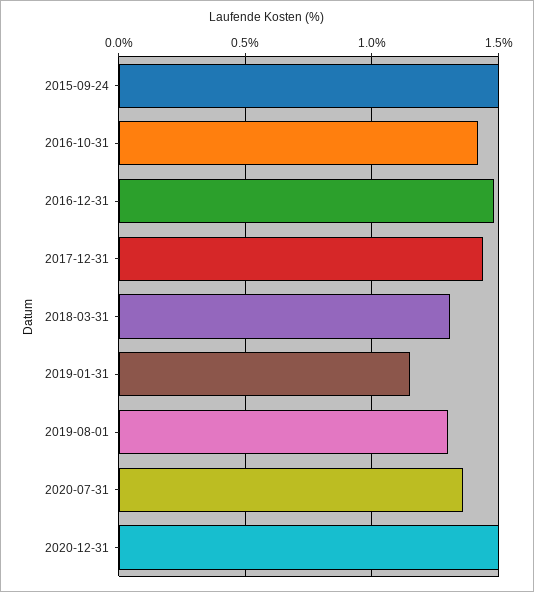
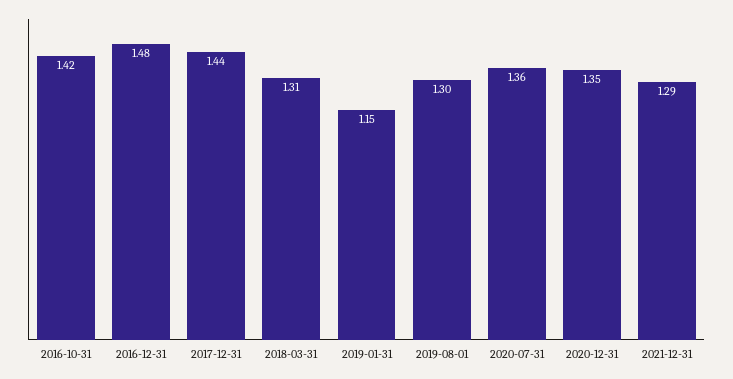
2015-09-24: 1.5 -> none
2020-12-31: 1.5 -> 1.35
2021-12-31: none -> 1.29

